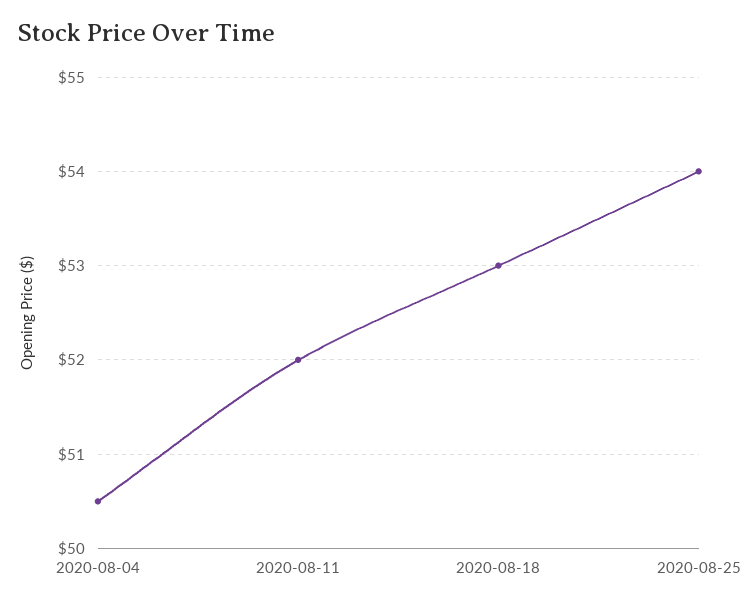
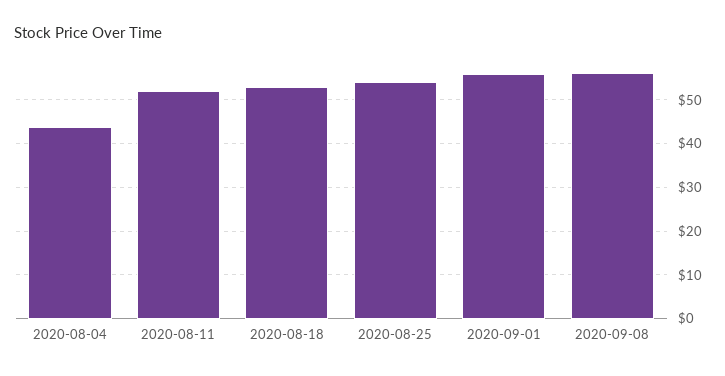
2020-08-04: 50.5 -> 44
2020-09-01: none -> 56
2020-09-08: none -> 56

